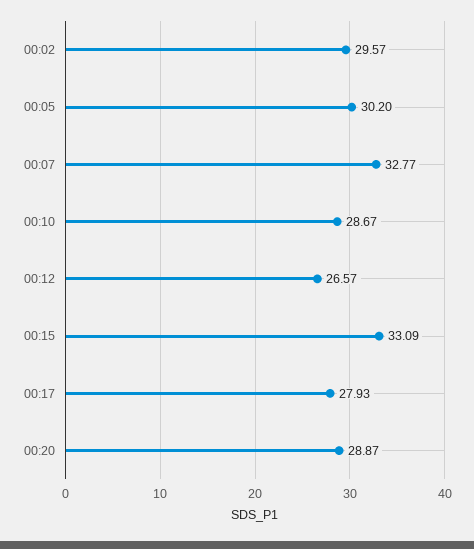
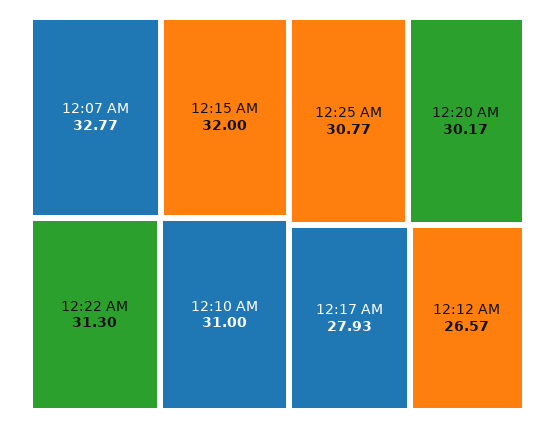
00:02: 29.57 -> none
00:05: 30.2 -> none
00:10: 28.67 -> 31
00:15: 33.09 -> 32
00:20: 28.87 -> 30.17
12:22 AM: none -> 31.3
12:25 AM: none -> 30.77

